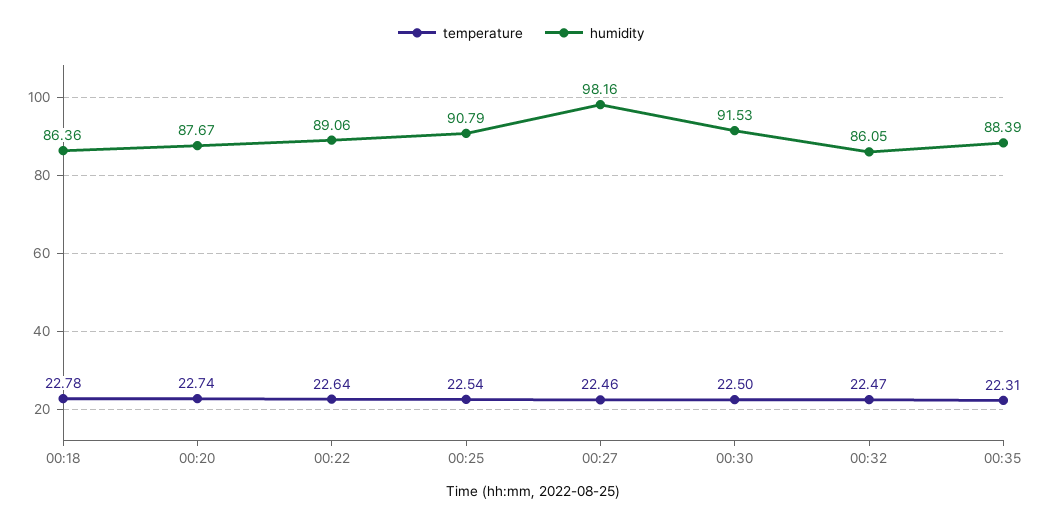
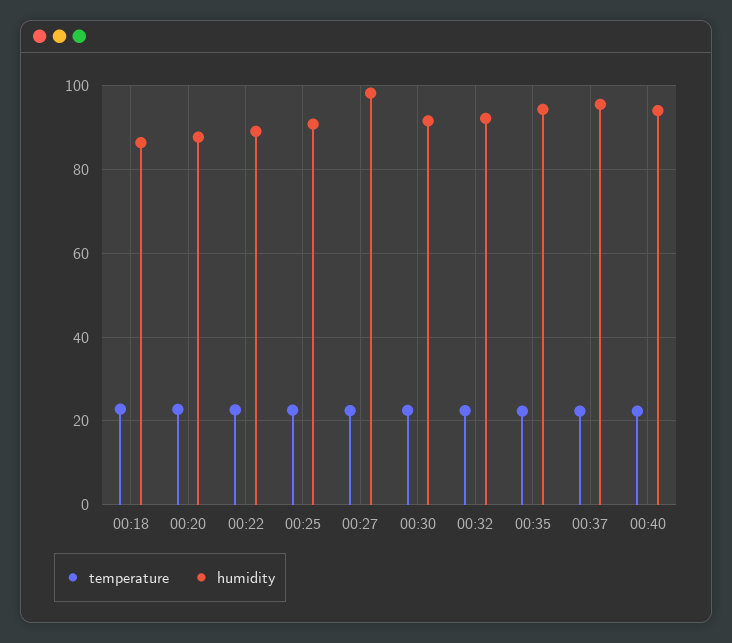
humidity, 00:32: 86.05 -> 92
humidity, 00:35: 88.39 -> 94
temperature, 00:37: none -> 22
humidity, 00:37: none -> 96
temperature, 00:40: none -> 22
humidity, 00:40: none -> 94

